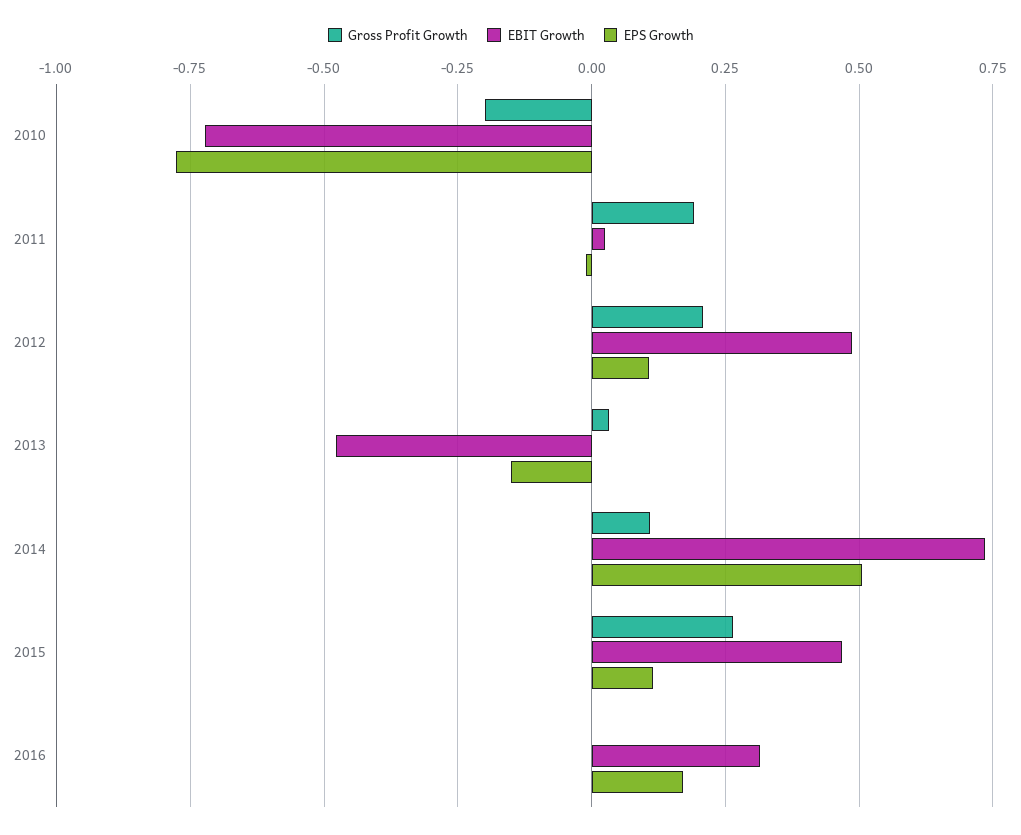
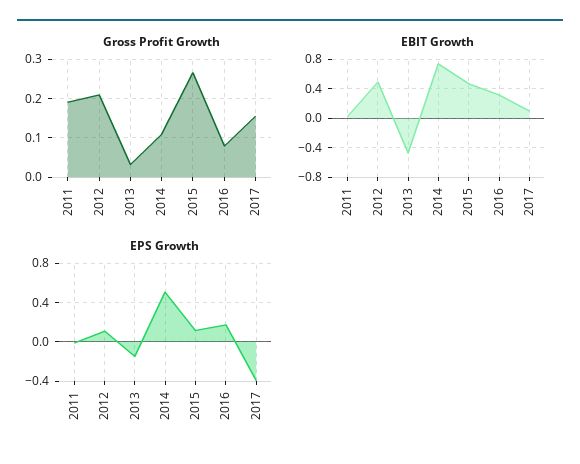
Gross Profit Growth, 2010: -0.2 -> none
EBIT Growth, 2010: -0.725 -> none
EPS Growth, 2010: -0.775 -> none
Gross Profit Growth, 2016: 0 -> 0.08
Gross Profit Growth, 2017: none -> 0.16
EBIT Growth, 2017: none -> 0.1
EPS Growth, 2017: none -> -0.4

